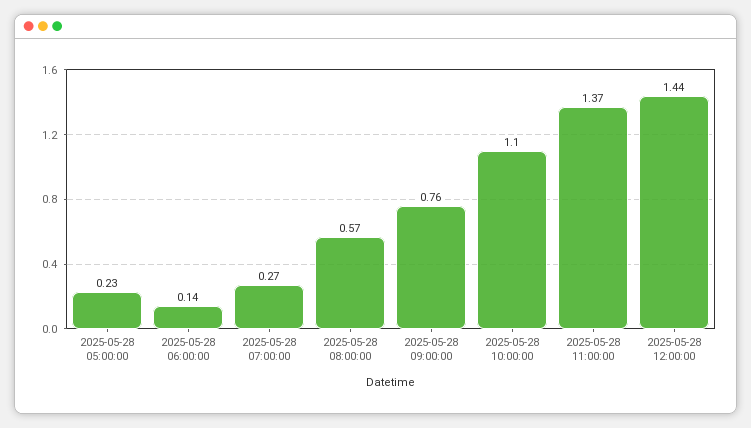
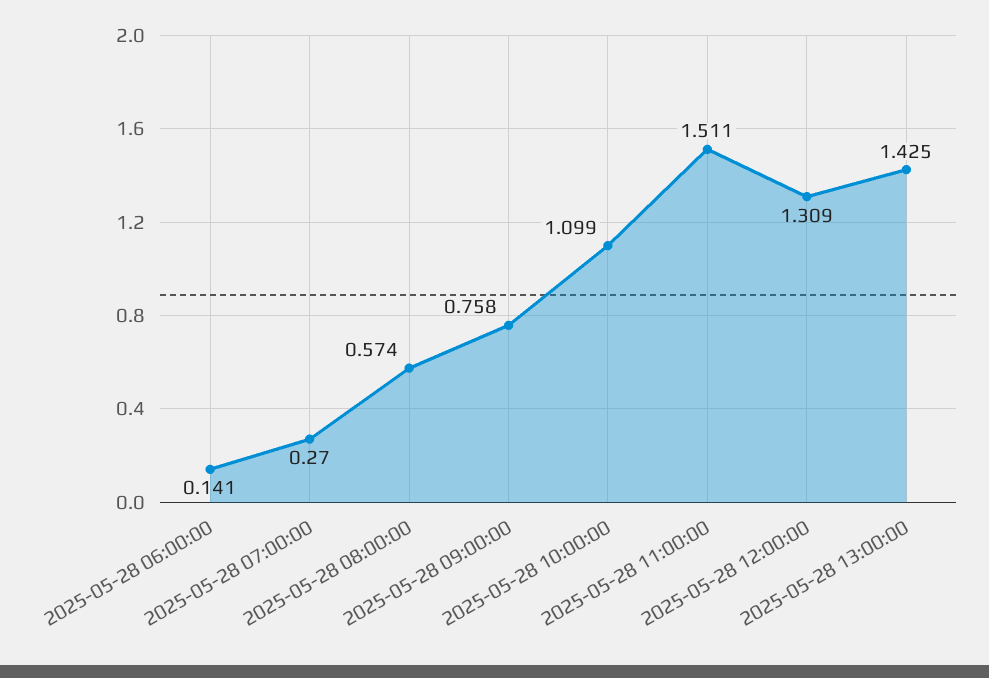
2025-05-28 05:00:00: 0.23 -> none
2025-05-28 11:00:00: 1.37 -> 1.511
2025-05-28 12:00:00: 1.44 -> 1.309
2025-05-28 13:00:00: none -> 1.425

